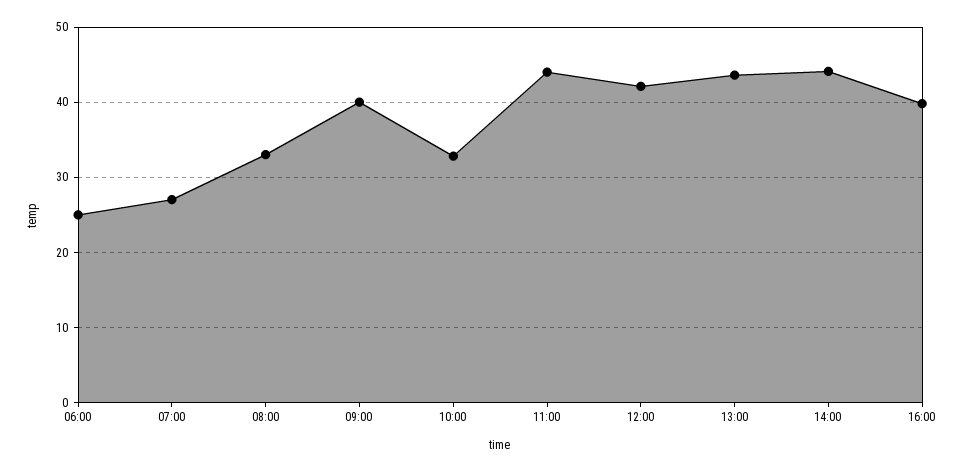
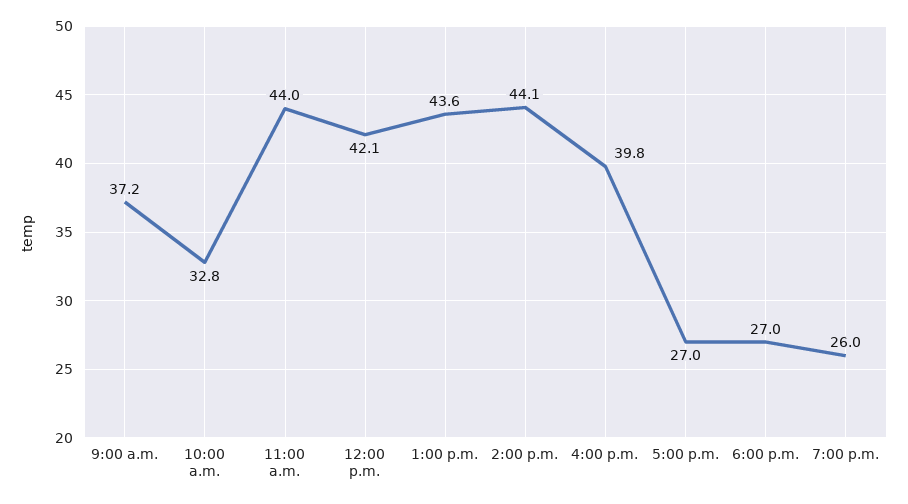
06:00: 25 -> none
07:00: 27 -> none
08:00: 33 -> none
09:00: 40 -> 37.2
5:00 p.m.: none -> 27
6:00 p.m.: none -> 27
7:00 p.m.: none -> 26

